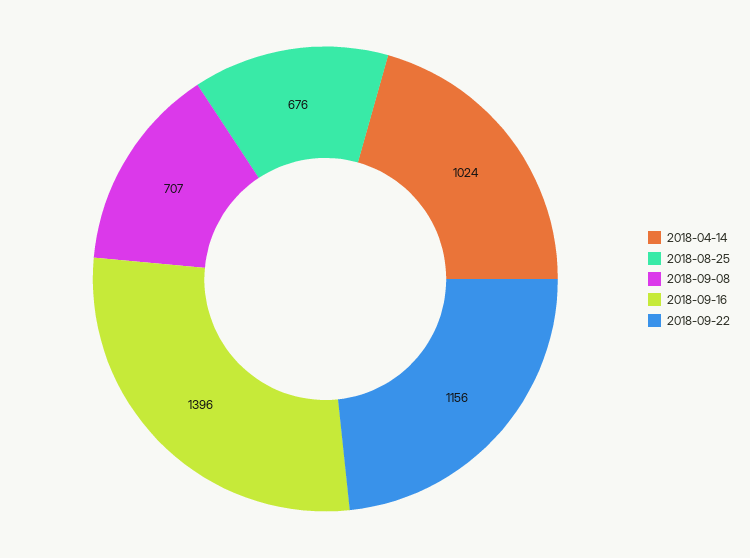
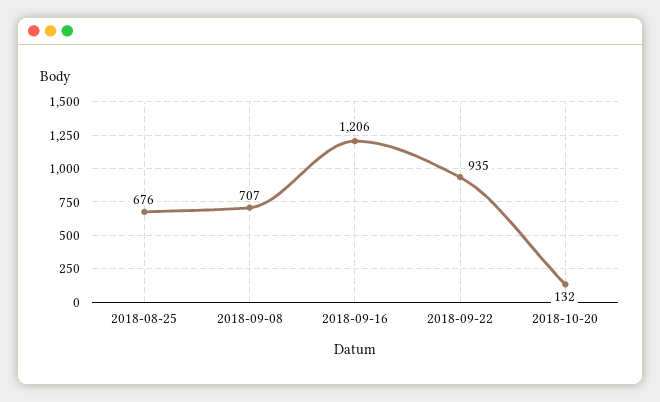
2018-04-14: 1024 -> none
2018-09-16: 1396 -> 1206
2018-09-22: 1156 -> 935
2018-10-20: none -> 132

